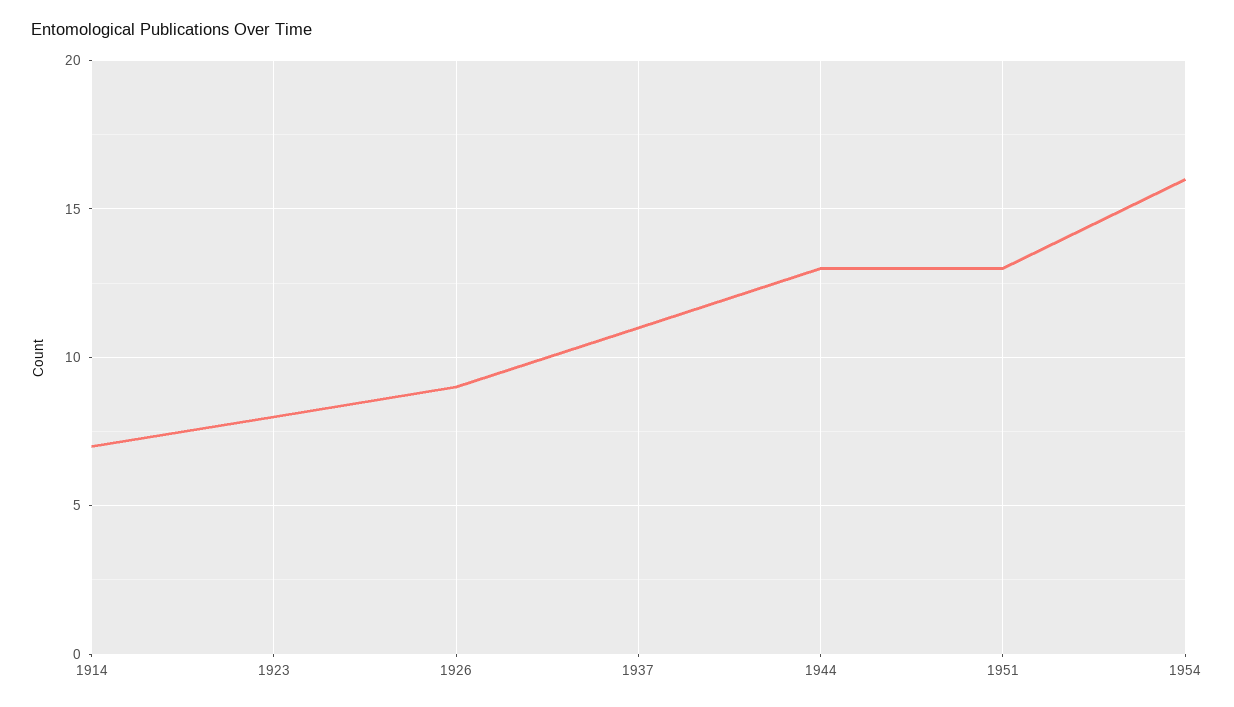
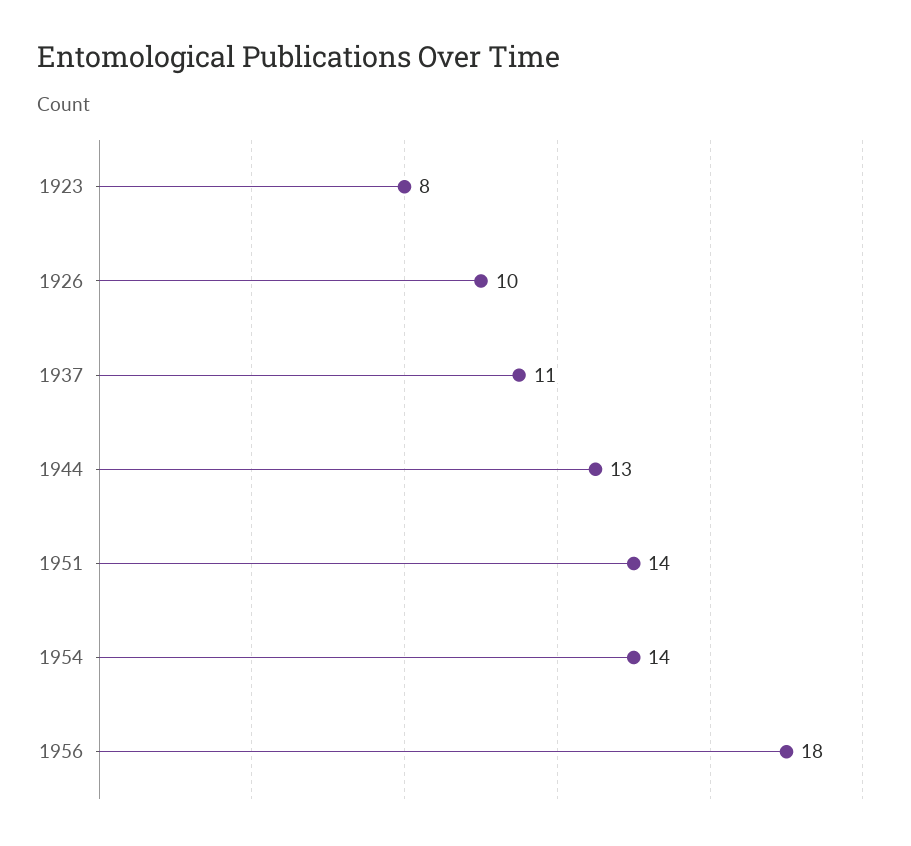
1914: 7 -> none
1926: 9 -> 10
1951: 13 -> 14
1954: 16 -> 14
1956: none -> 18

